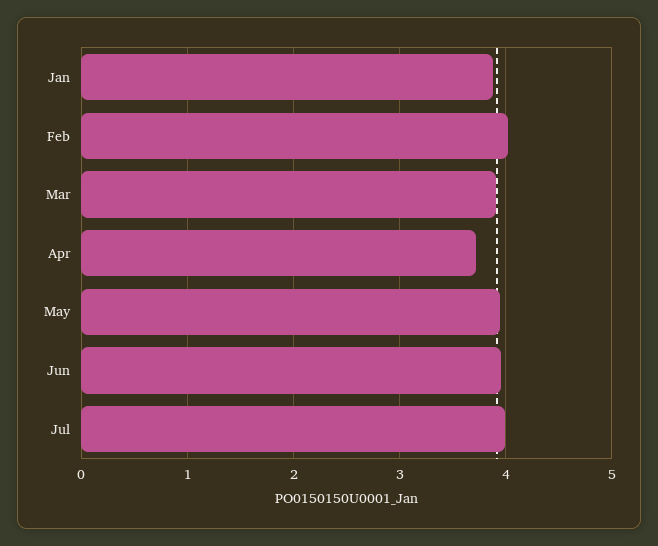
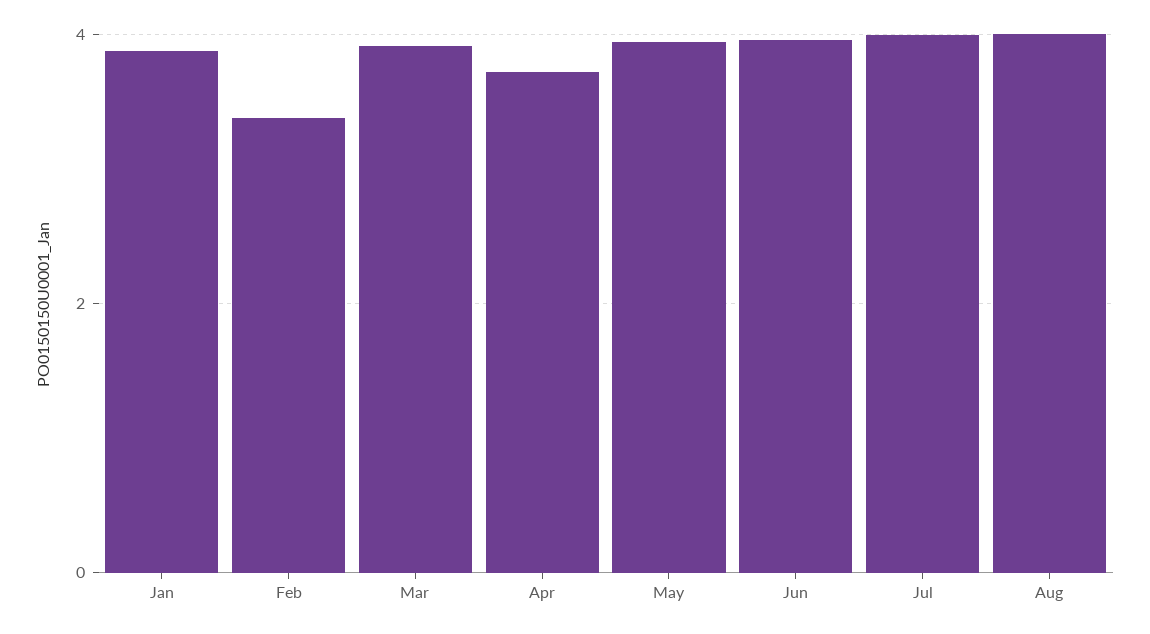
Feb: 4 -> 3.4
Aug: none -> 4

